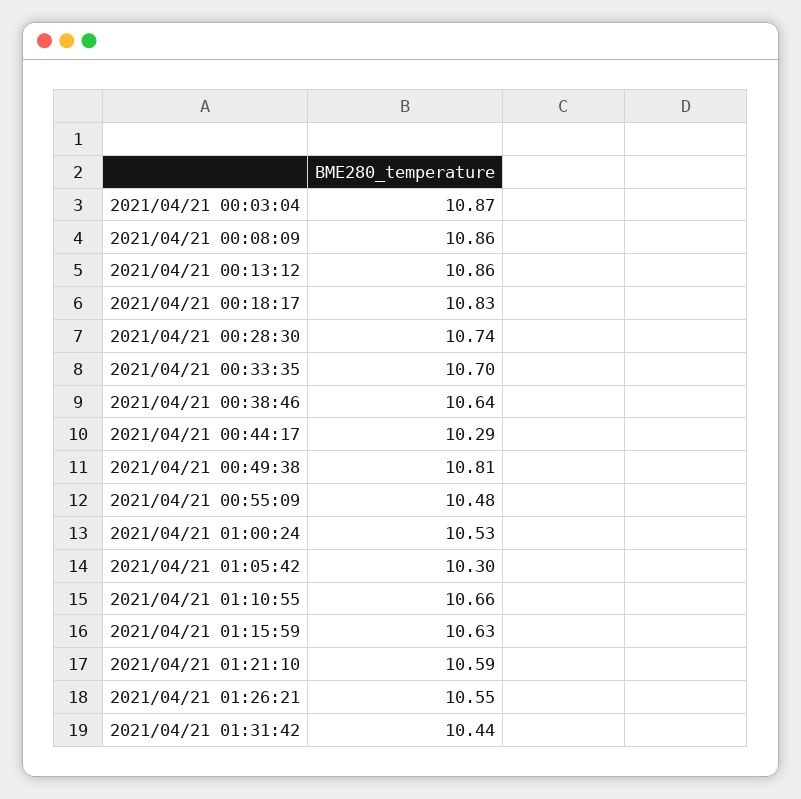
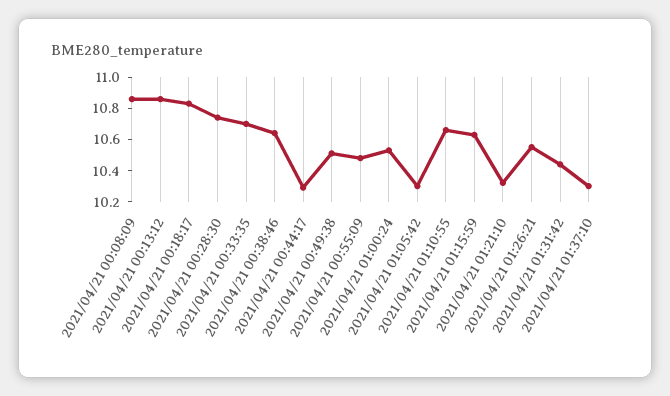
2021/04/21 00:03:04: 10.87 -> none
2021/04/21 00:49:38: 10.81 -> 10.5
2021/04/21 01:21:10: 10.59 -> 10.3
2021/04/21 01:37:10: none -> 10.3

